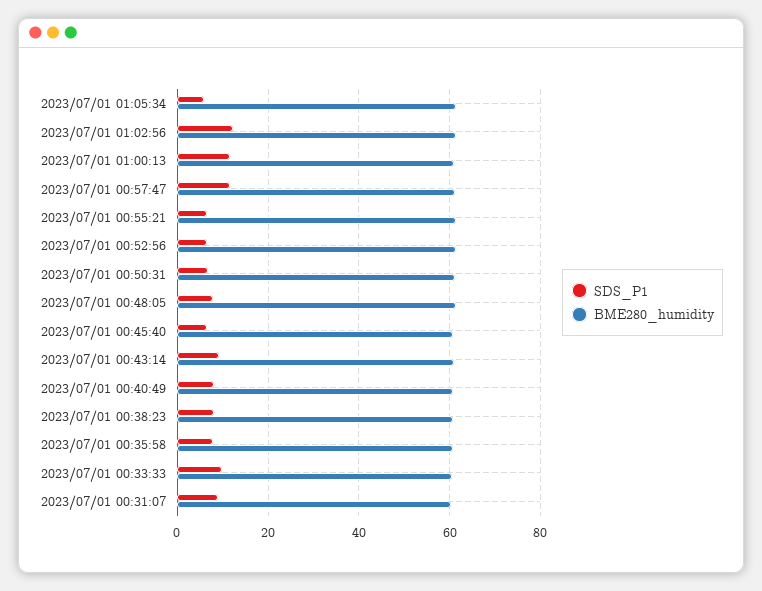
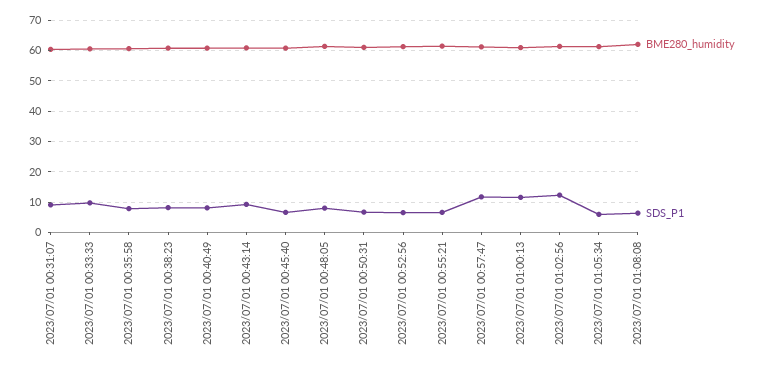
BME280_humidity, 2023/07/01 01:08:08: none -> 62
SDS_P1, 2023/07/01 01:08:08: none -> 6

